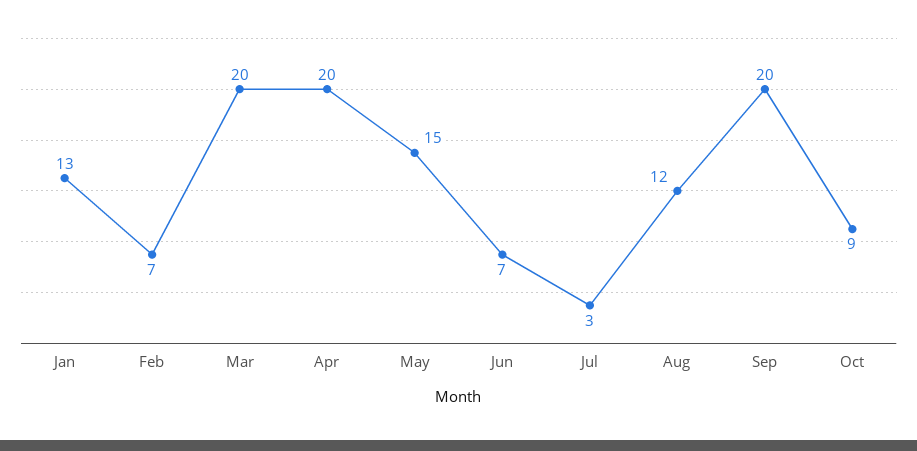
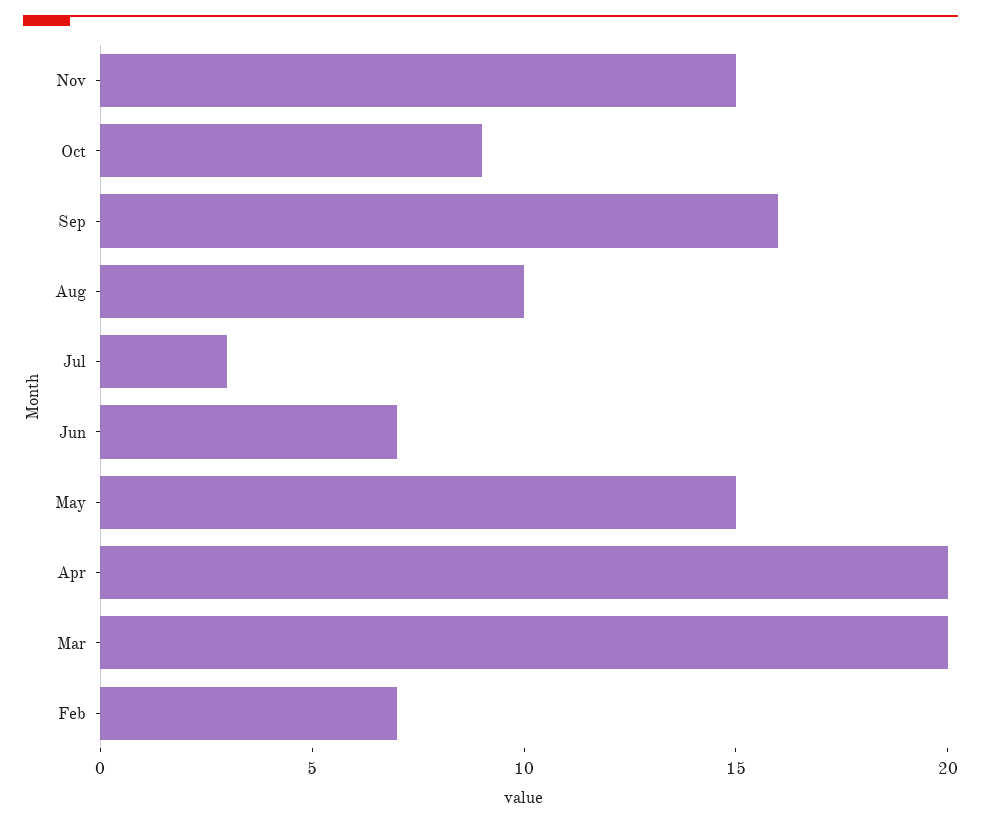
Jan: 13 -> none
Aug: 12 -> 10
Sep: 20 -> 16
Nov: none -> 15

